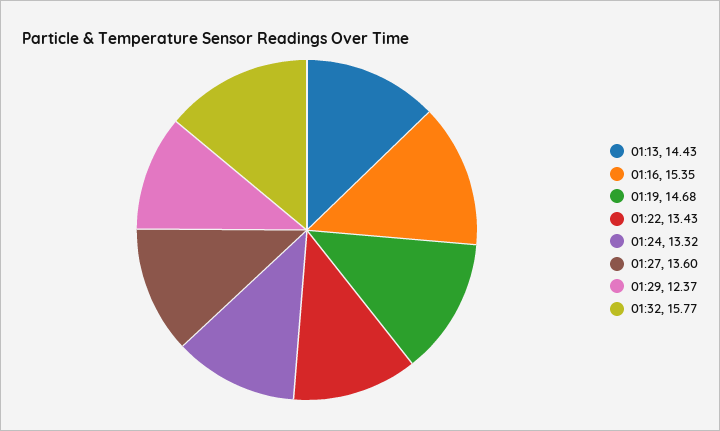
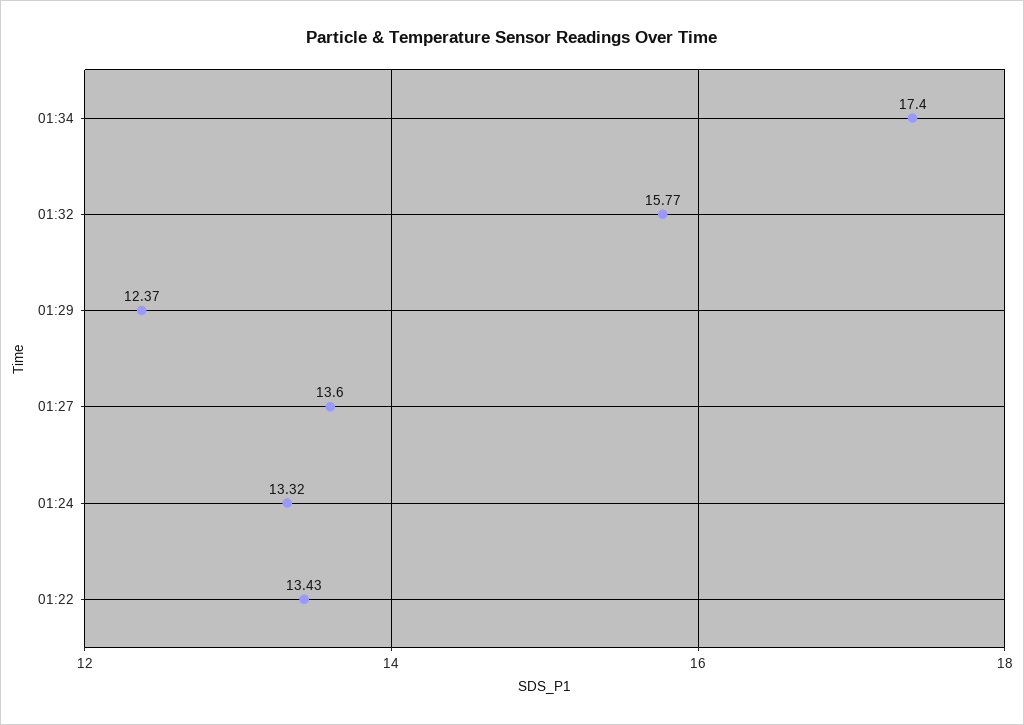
01:13: 14.43 -> none
01:16: 15.35 -> none
01:19: 14.68 -> none
01:34: none -> 17.4

